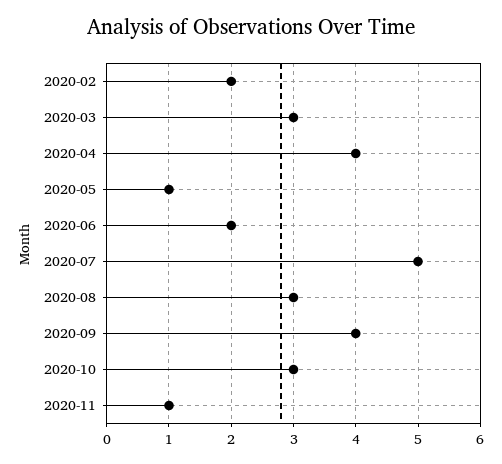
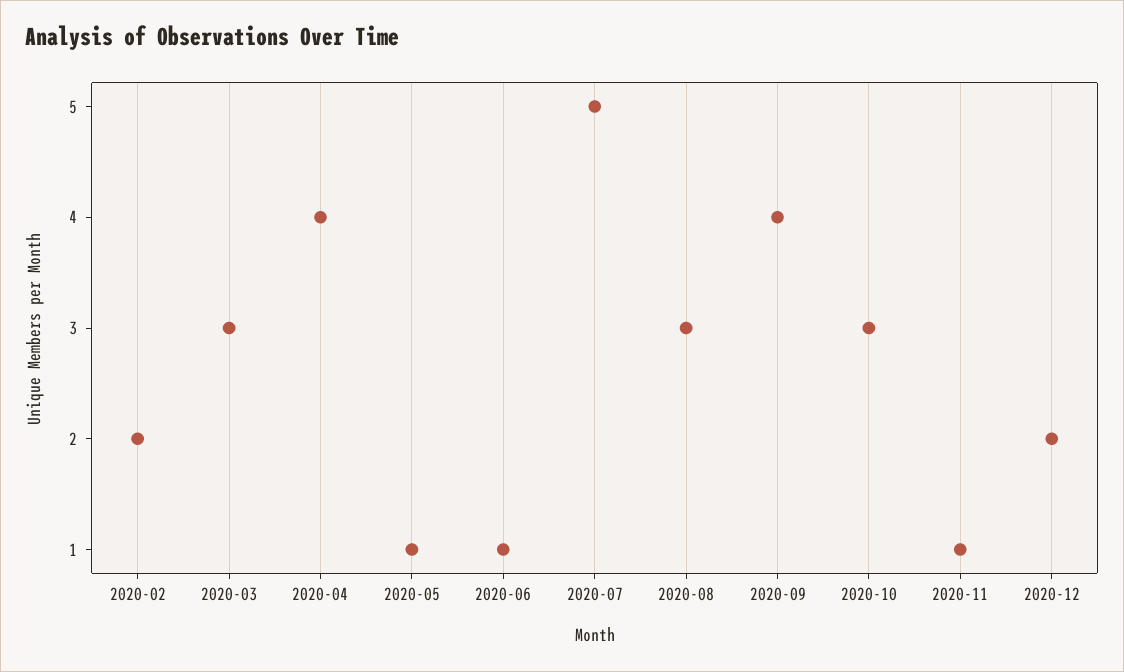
2020-06: 2 -> 1
2020-12: none -> 2

